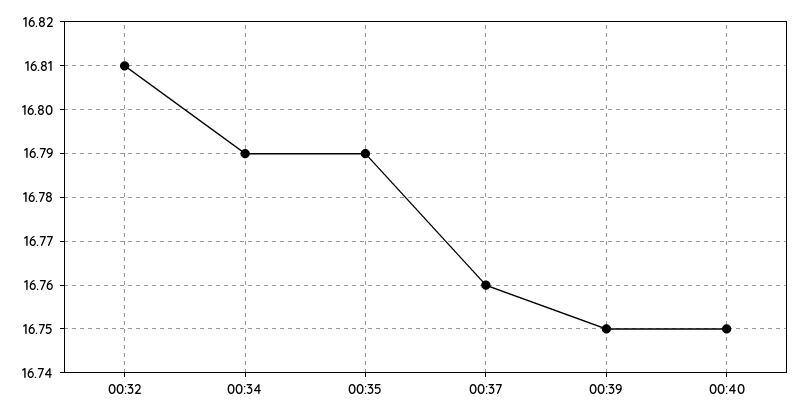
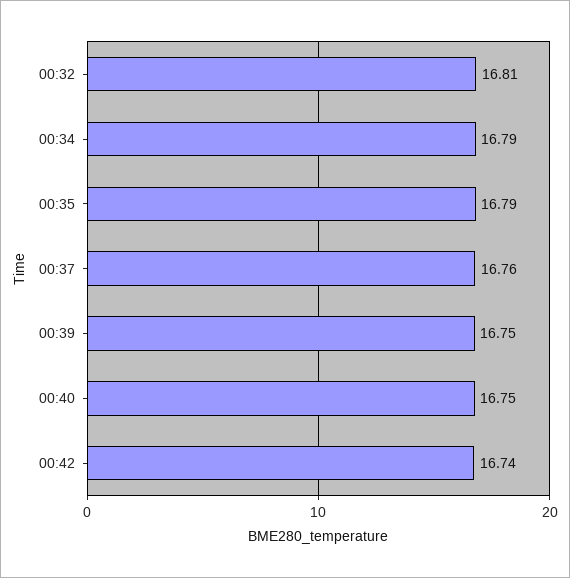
00:42: none -> 16.74

